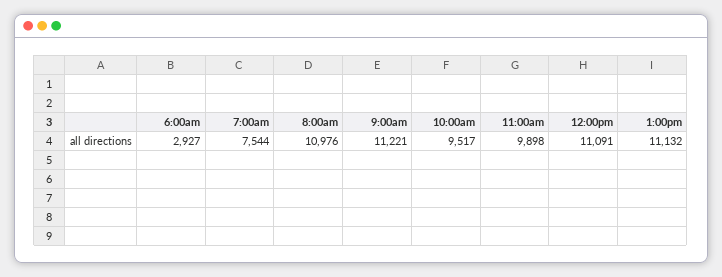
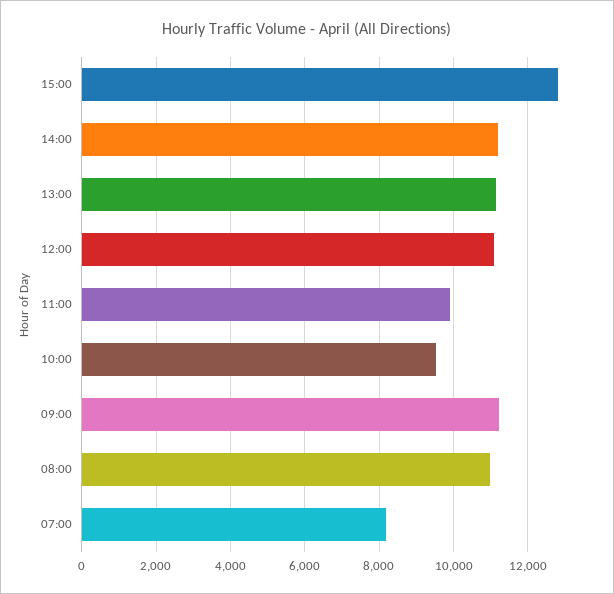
6:00am: 2927 -> none
7:00am: 7544 -> 8200
15:00: none -> 12800
14:00: none -> 11200

